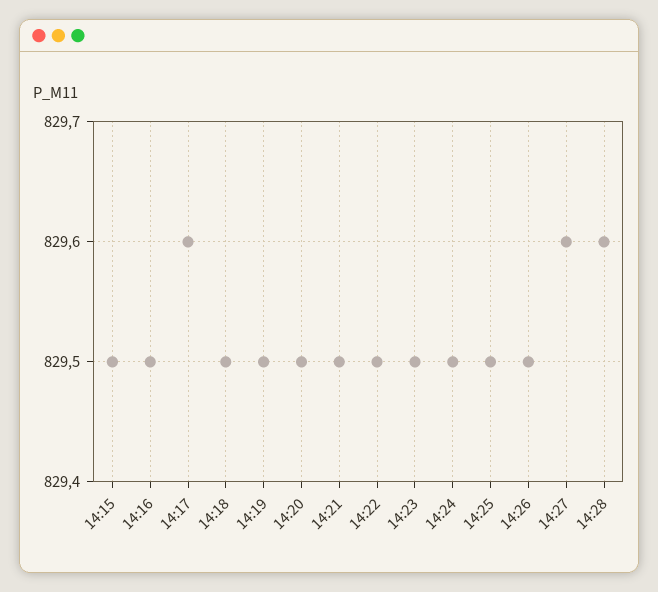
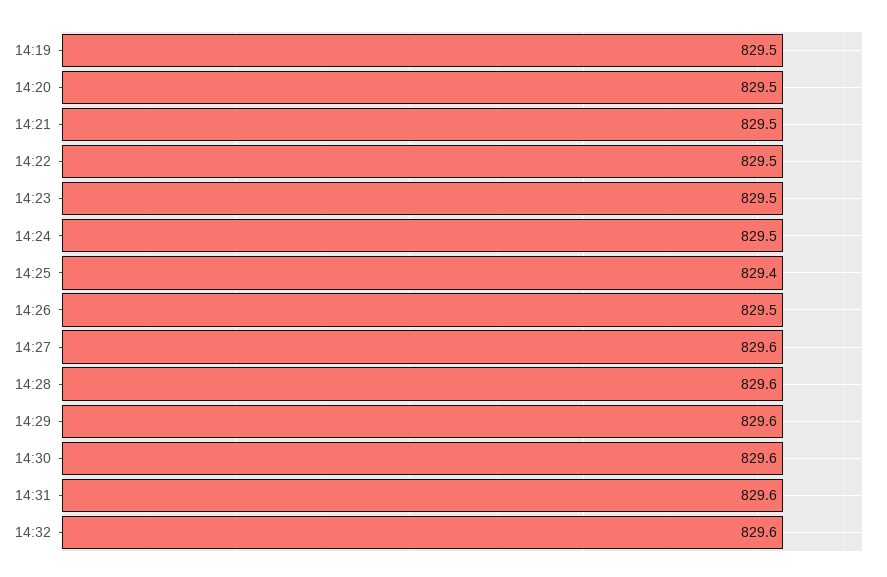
14:15: 829.5 -> none
14:16: 829.5 -> none
14:17: 829.6 -> none
14:18: 829.5 -> none
14:25: 829.5 -> 829.4
14:29: none -> 829.6
14:30: none -> 829.6
14:31: none -> 829.6
14:32: none -> 829.6

